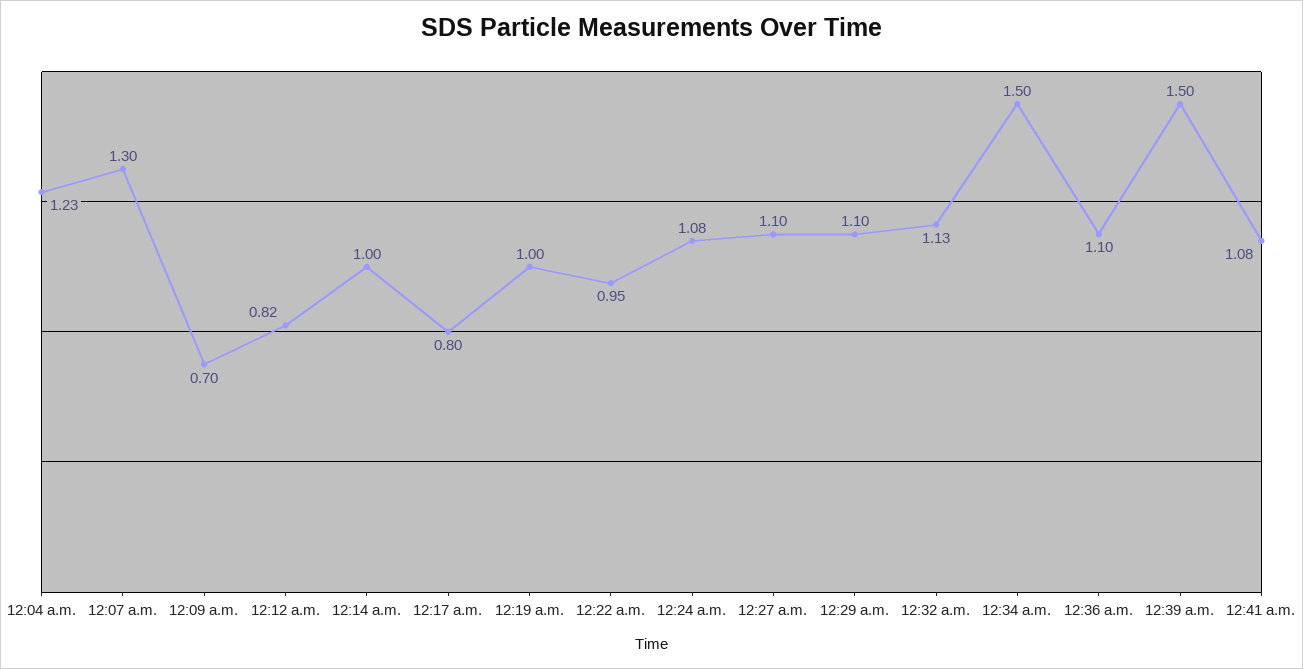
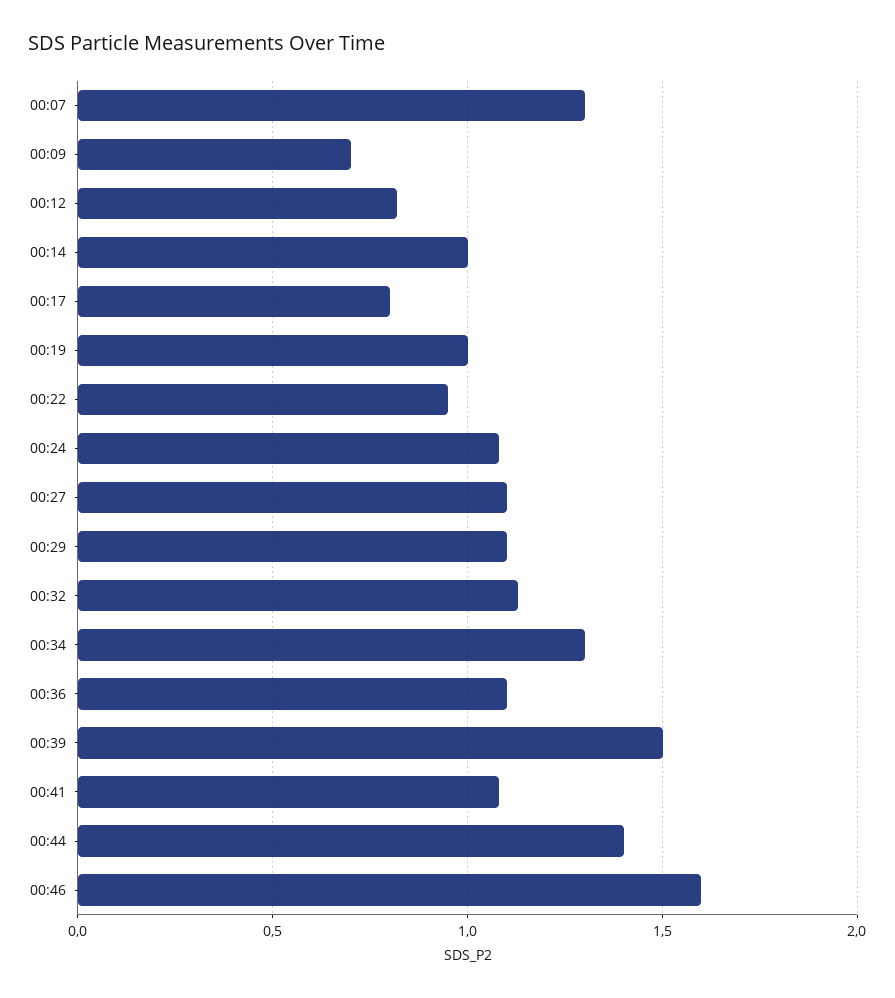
12:04 a.m.: 1.23 -> none
12:34 a.m.: 1.5 -> 1.3
00:44: none -> 1.4
00:46: none -> 1.6

